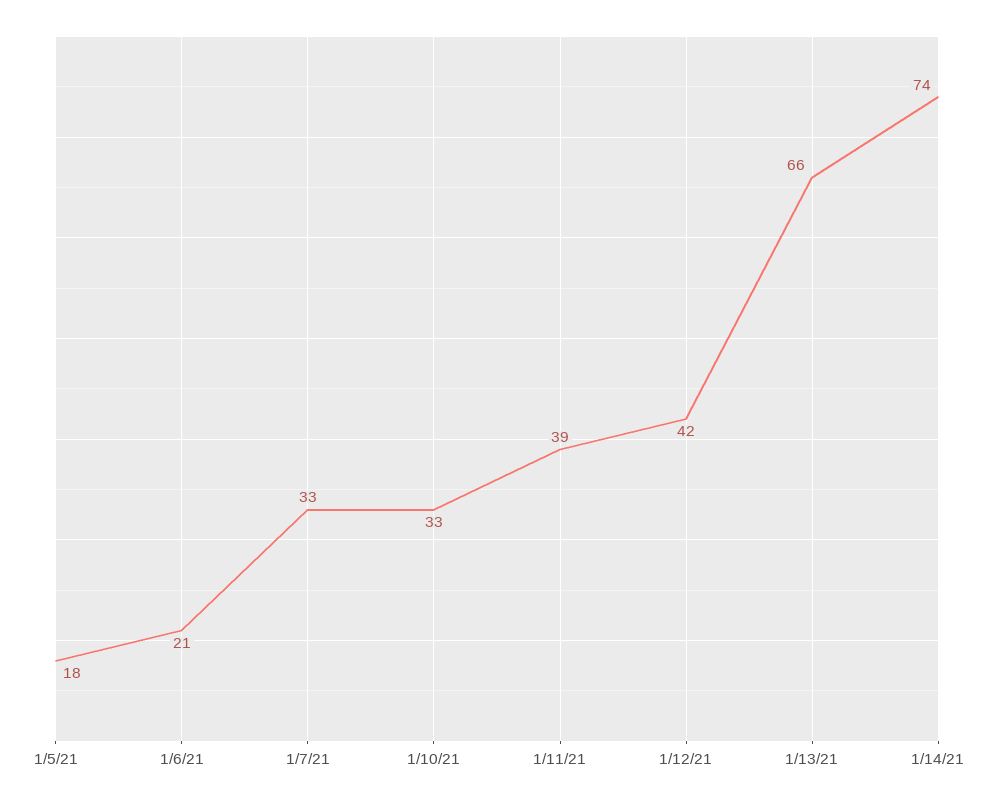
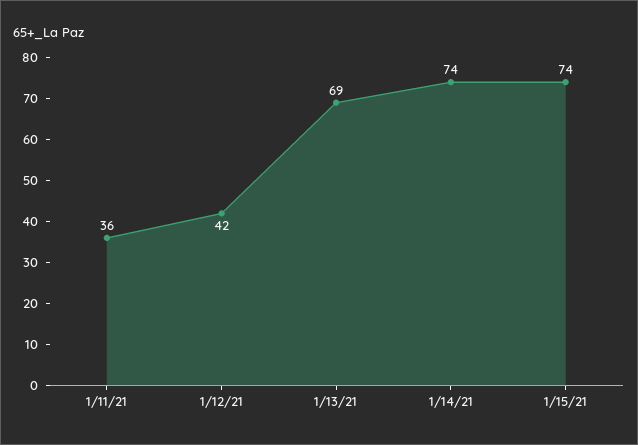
1/5/21: 18 -> none
1/6/21: 21 -> none
1/7/21: 33 -> none
1/10/21: 33 -> none
1/11/21: 39 -> 36
1/13/21: 66 -> 69
1/15/21: none -> 74

